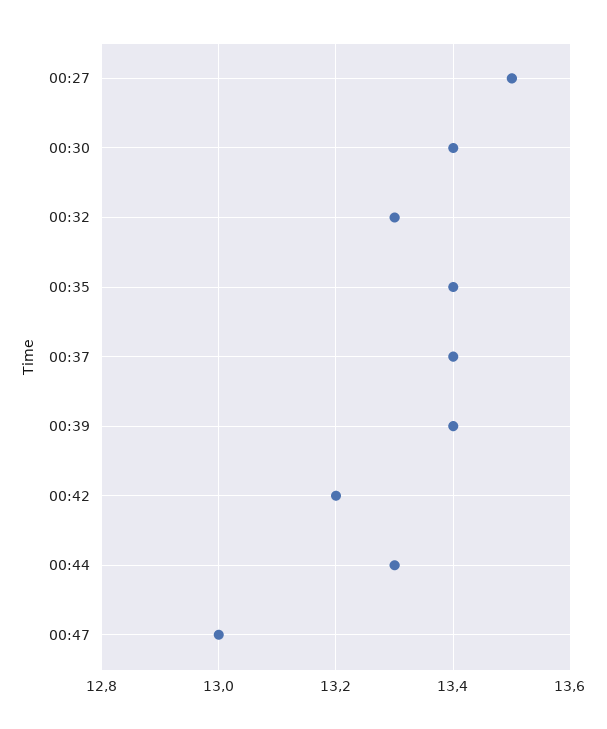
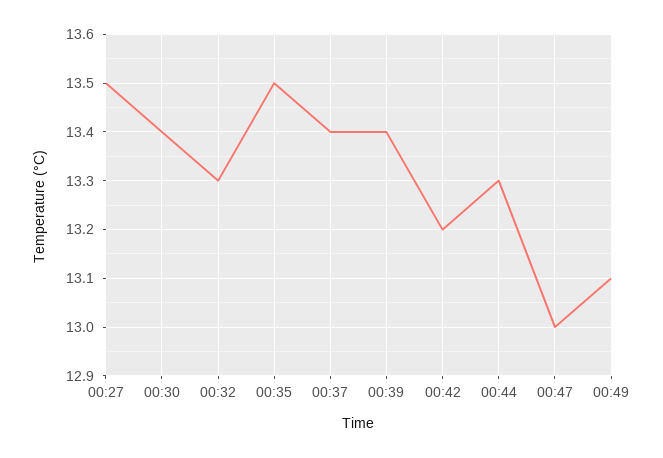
00:35: 13.4 -> 13.5
00:49: none -> 13.1

